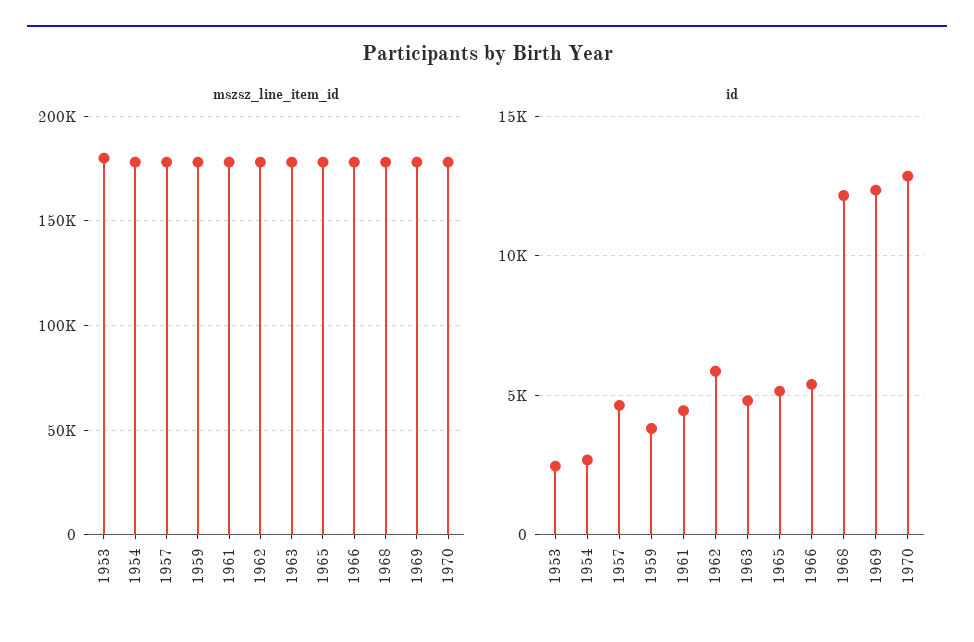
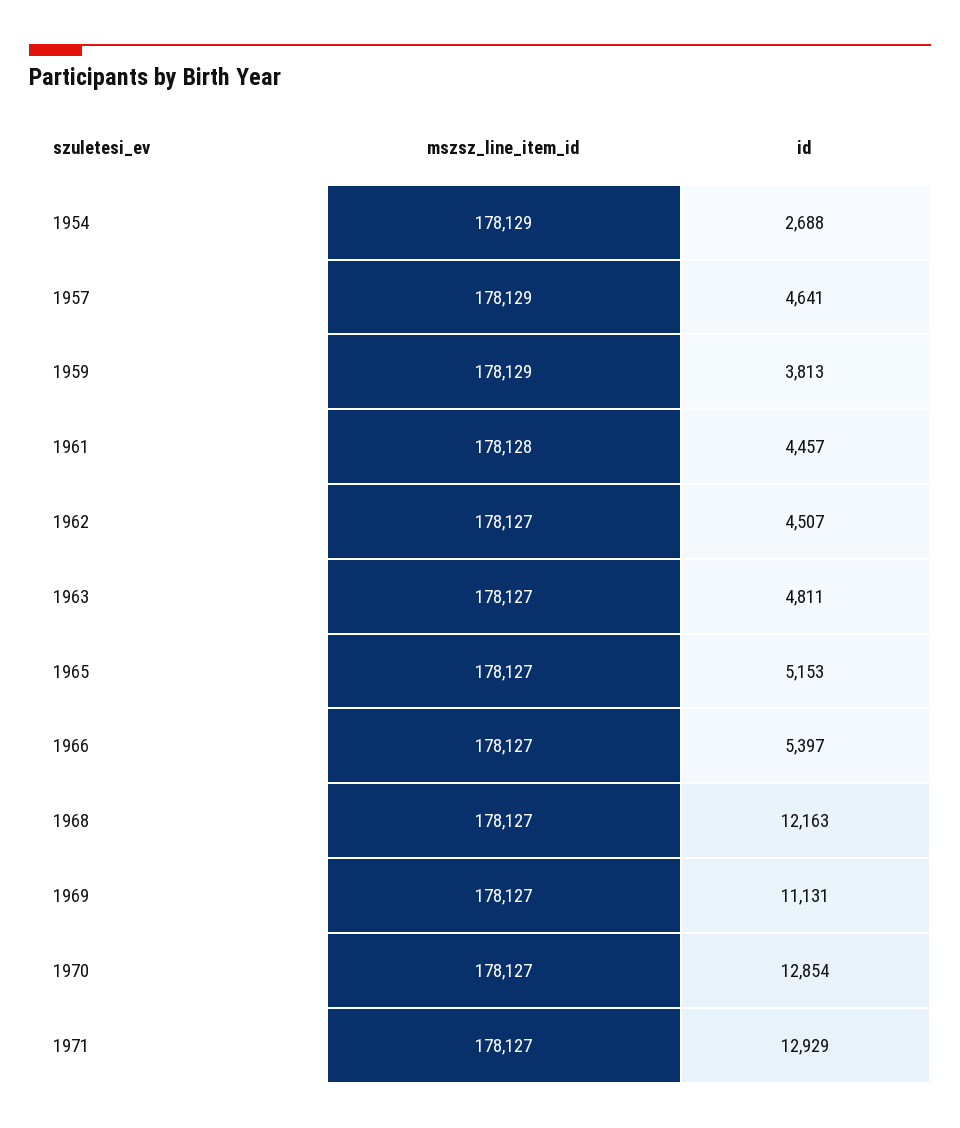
mszsz_line_item_id, 1953: 180000 -> none
id, 1953: 2500 -> none
id, 1962: 6000 -> 4507
id, 1969: 12500 -> 11131
mszsz_line_item_id, 1971: none -> 178127
id, 1971: none -> 12929

